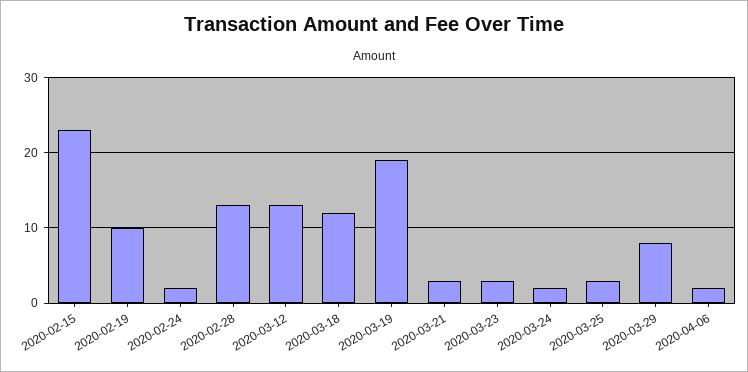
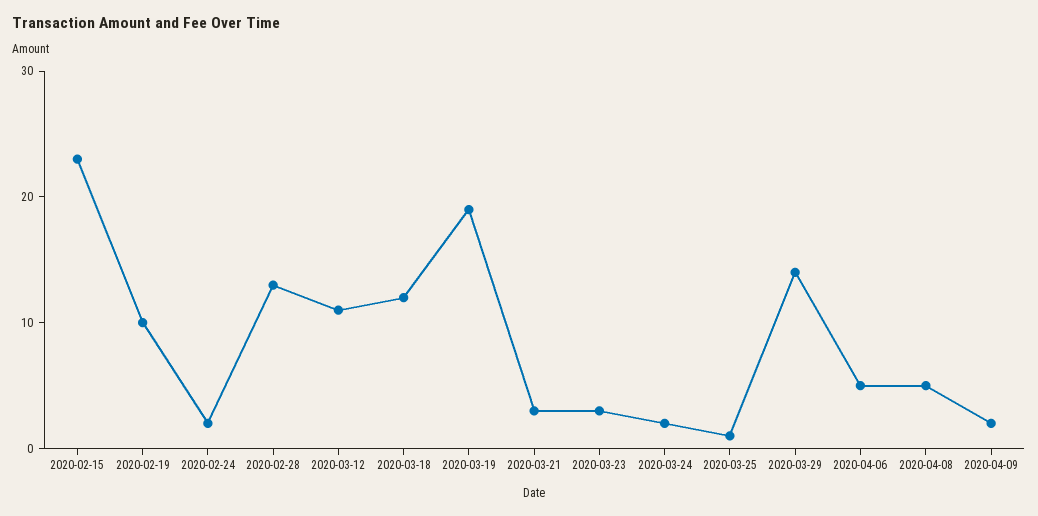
2020-03-12: 13 -> 11
2020-03-25: 3 -> 1
2020-03-29: 8 -> 14
2020-04-06: 2 -> 5
2020-04-08: none -> 5
2020-04-09: none -> 2

